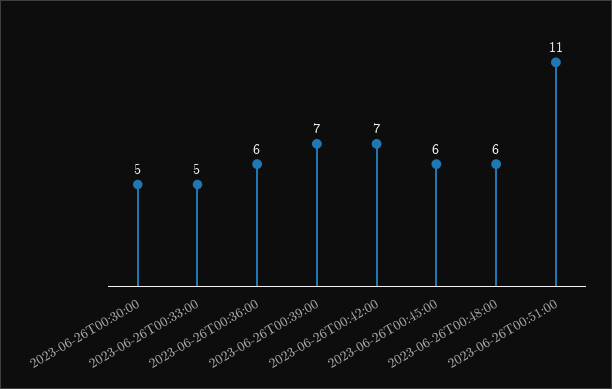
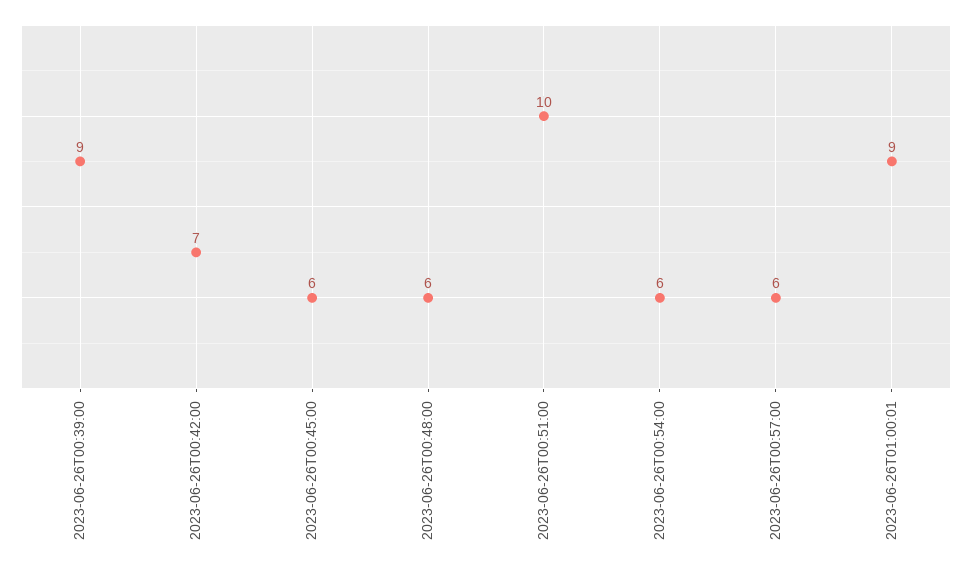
2023-06-26T00:30:00: 5 -> none
2023-06-26T00:33:00: 5 -> none
2023-06-26T00:36:00: 6 -> none
2023-06-26T00:39:00: 7 -> 9
2023-06-26T00:51:00: 11 -> 10
2023-06-26T00:54:00: none -> 6
2023-06-26T00:57:00: none -> 6
2023-06-26T01:00:01: none -> 9

